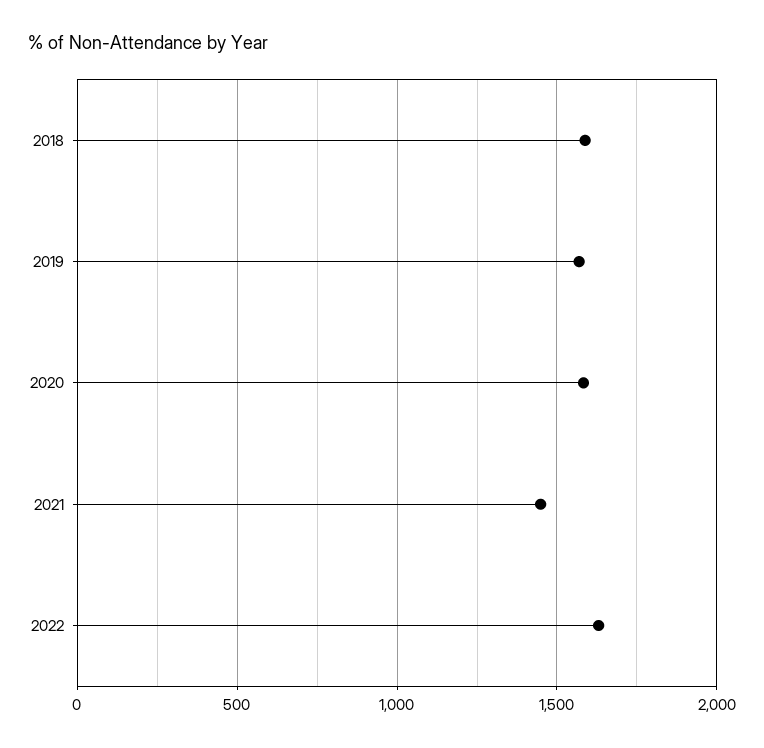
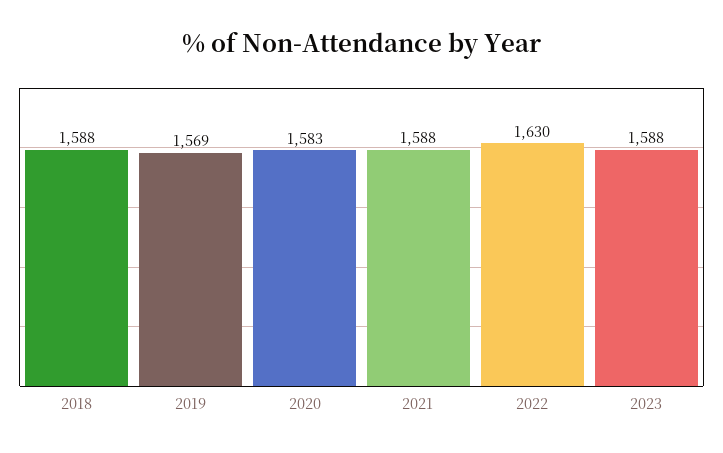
2021: 1450 -> 1588
2023: none -> 1588

